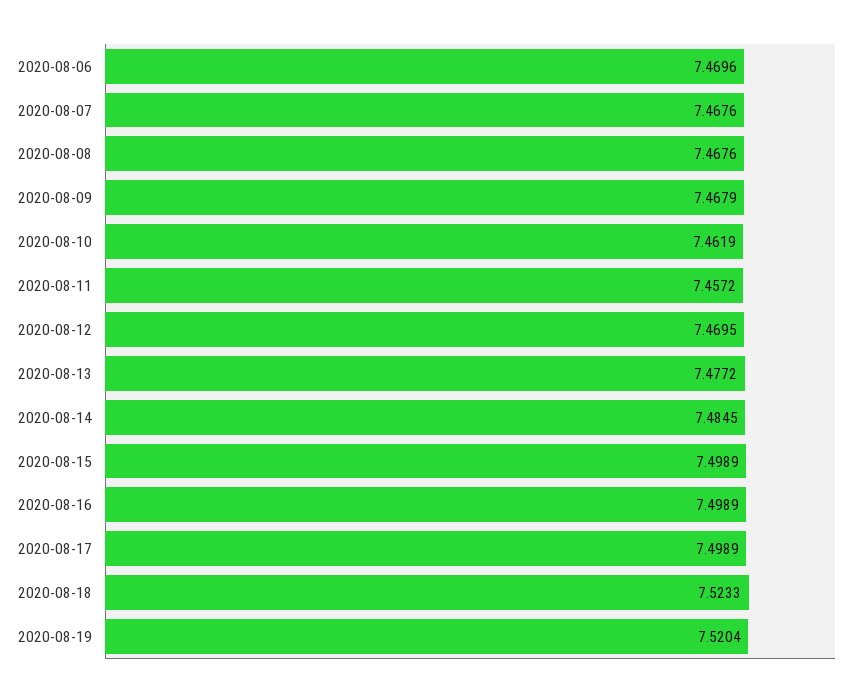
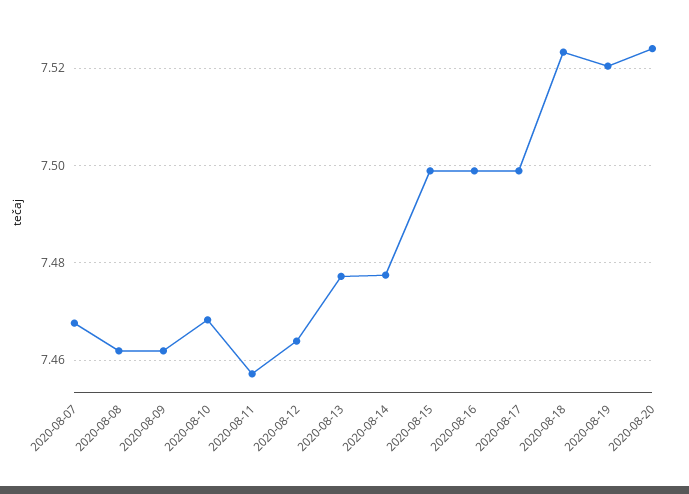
2020-08-06: 7.4696 -> none
2020-08-08: 7.4676 -> 7.462
2020-08-09: 7.4679 -> 7.462
2020-08-10: 7.4619 -> 7.468
2020-08-12: 7.4695 -> 7.464
2020-08-14: 7.4845 -> 7.478
2020-08-20: none -> 7.524

